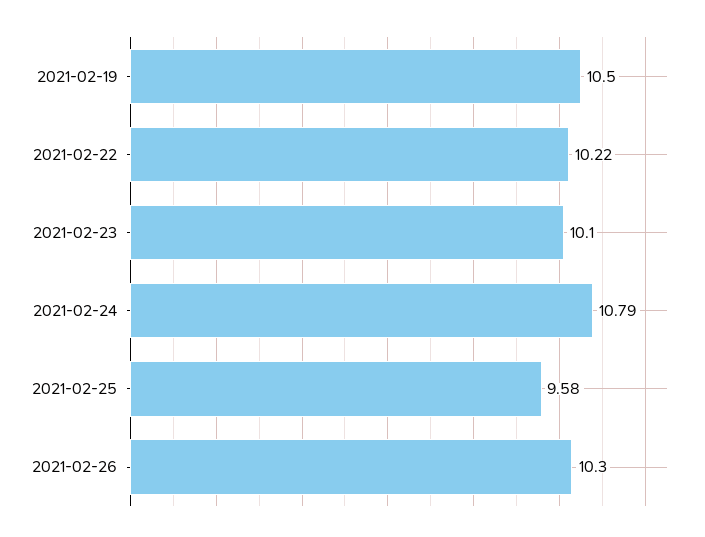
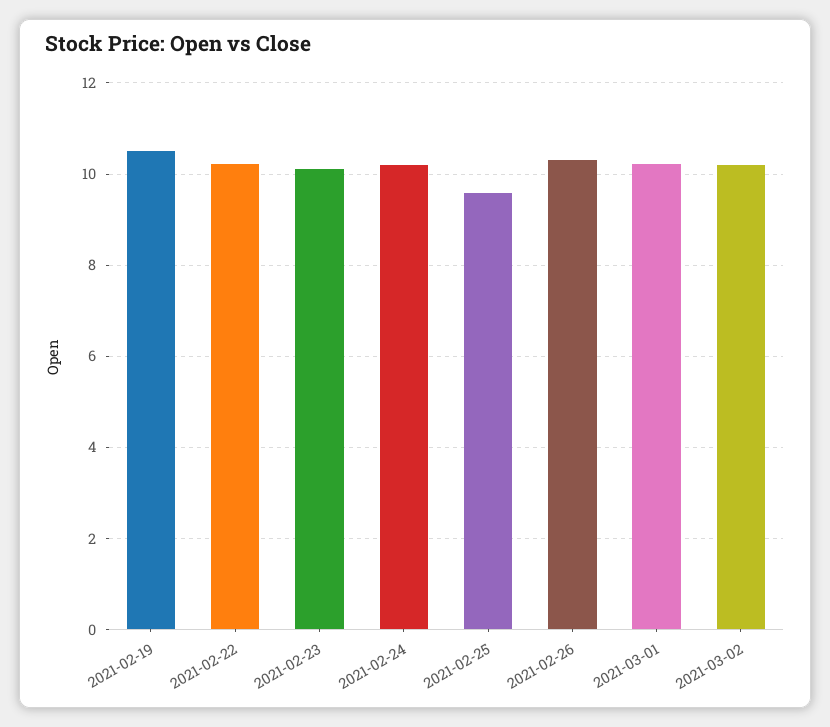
2021-02-24: 10.79 -> 10.2
2021-03-01: none -> 10.2
2021-03-02: none -> 10.2

